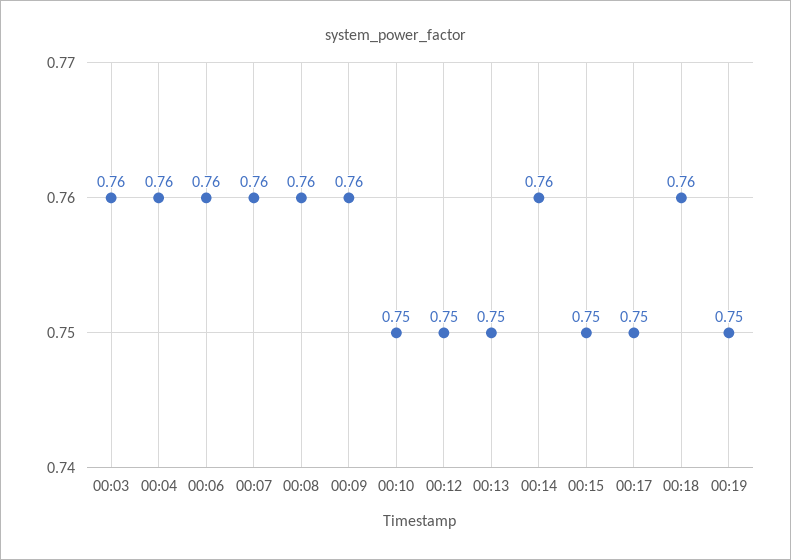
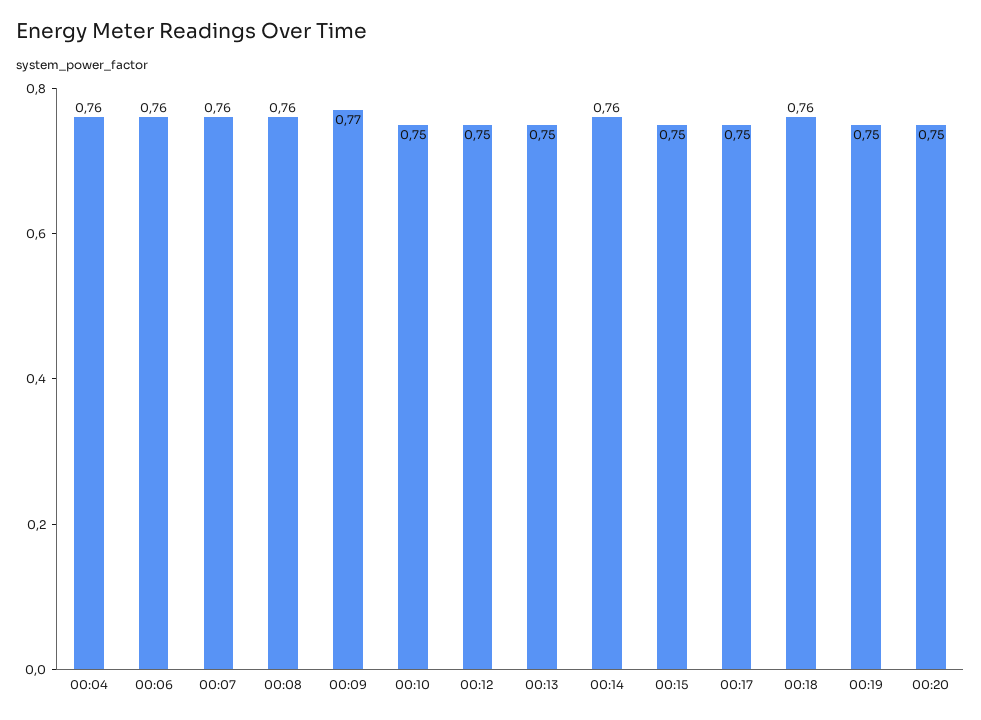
00:03: 0.76 -> none
00:09: 0.76 -> 0.77
00:20: none -> 0.75

